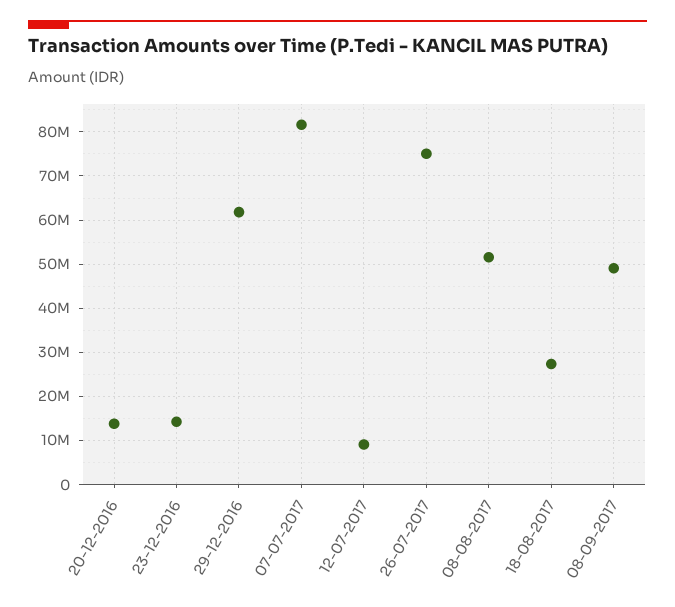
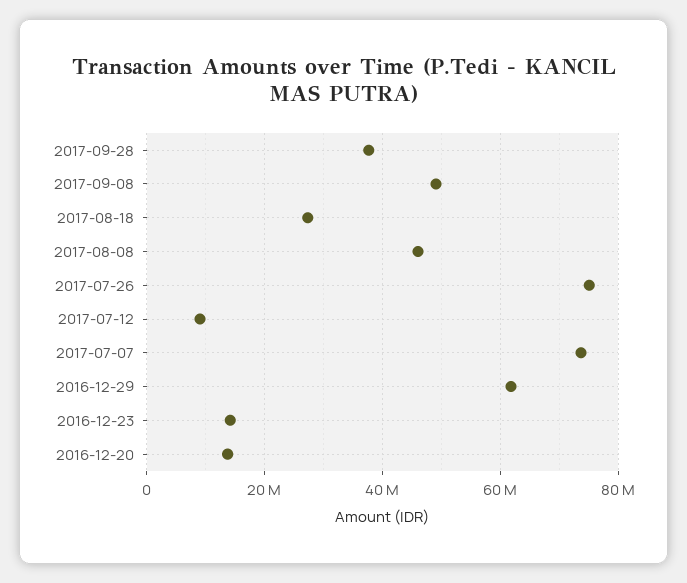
07-07-2017: 82000000 -> 74000000
08-08-2017: 52000000 -> 46000000
2017-09-28: none -> 38000000

